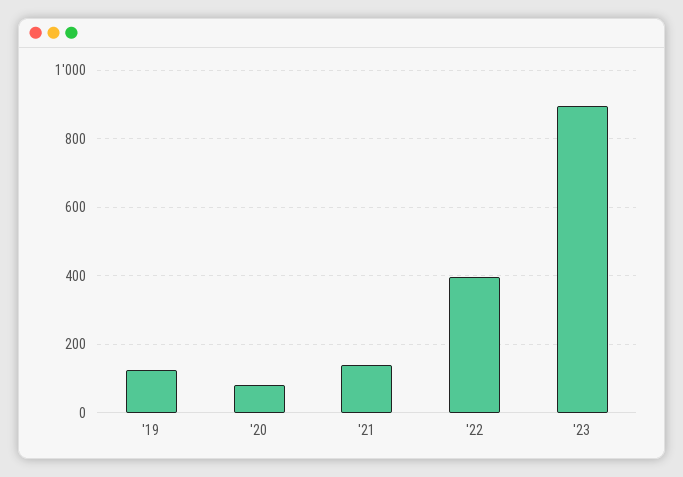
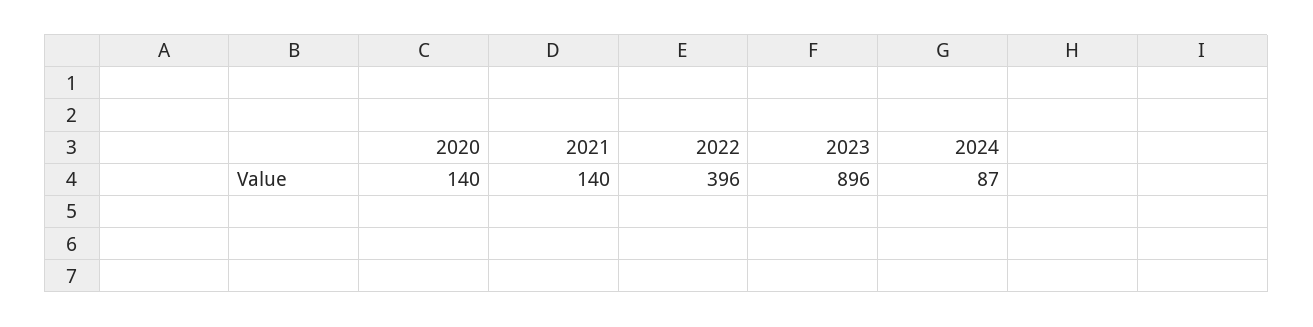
'19: 120 -> none
'20: 80 -> 140
2024: none -> 87

